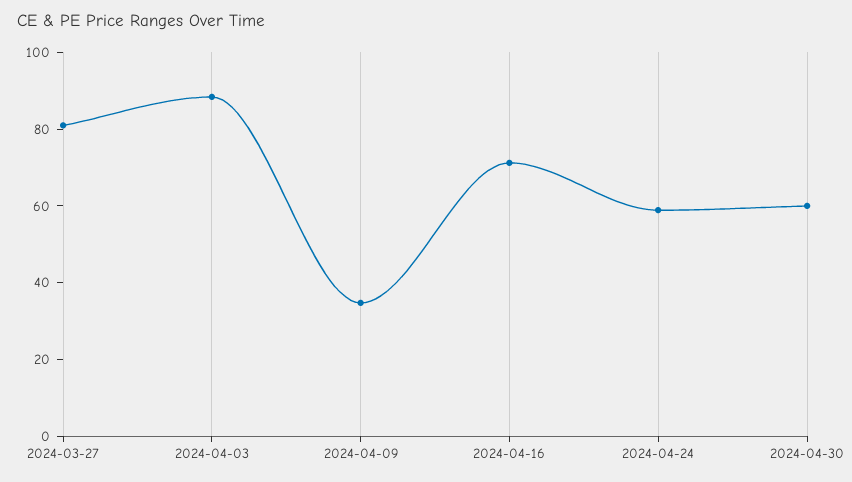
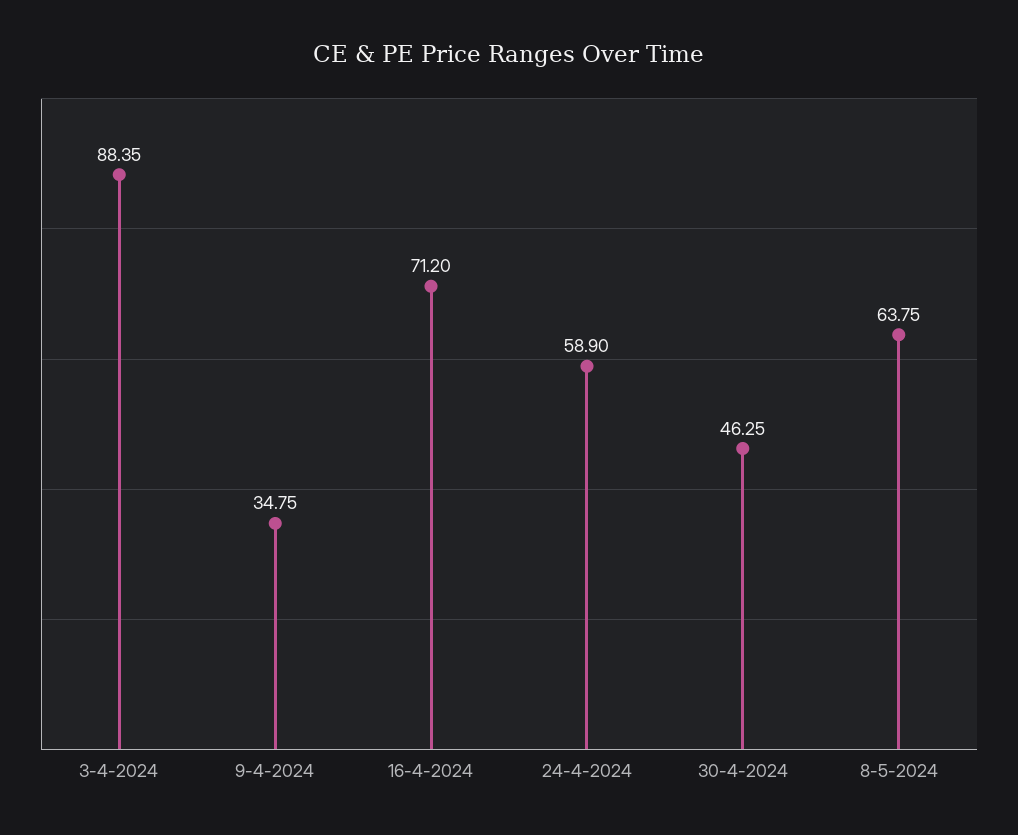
2024-03-27: 80 -> none
2024-04-30: 60 -> 46.25
8-5-2024: none -> 63.75

